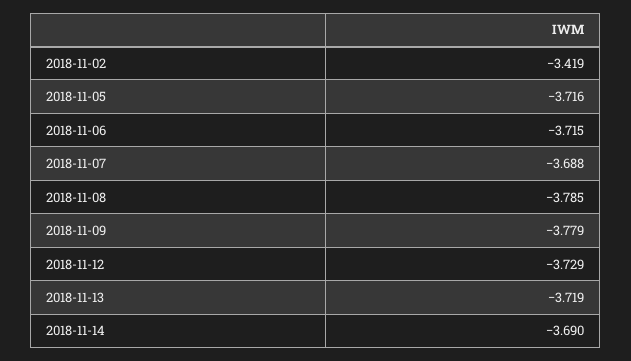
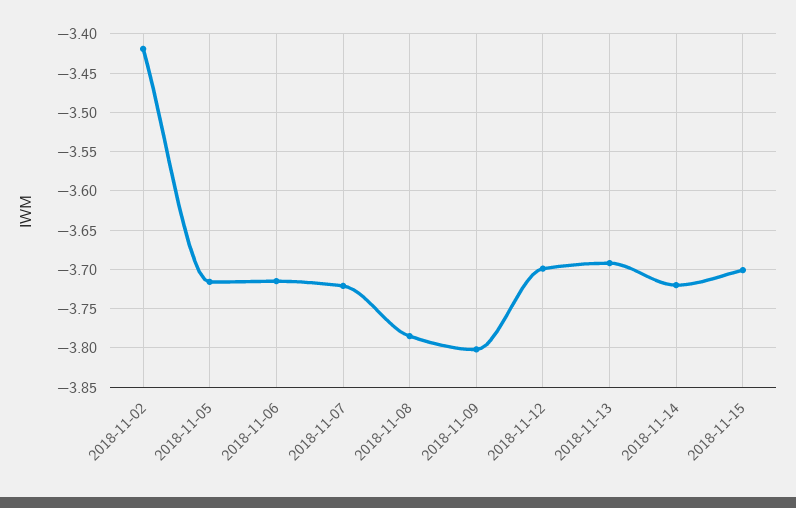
2018-11-07: -3.688 -> -3.72
2018-11-09: -3.779 -> -3.8
2018-11-12: -3.729 -> -3.7
2018-11-13: -3.719 -> -3.69
2018-11-14: -3.69 -> -3.72
2018-11-15: none -> -3.7

